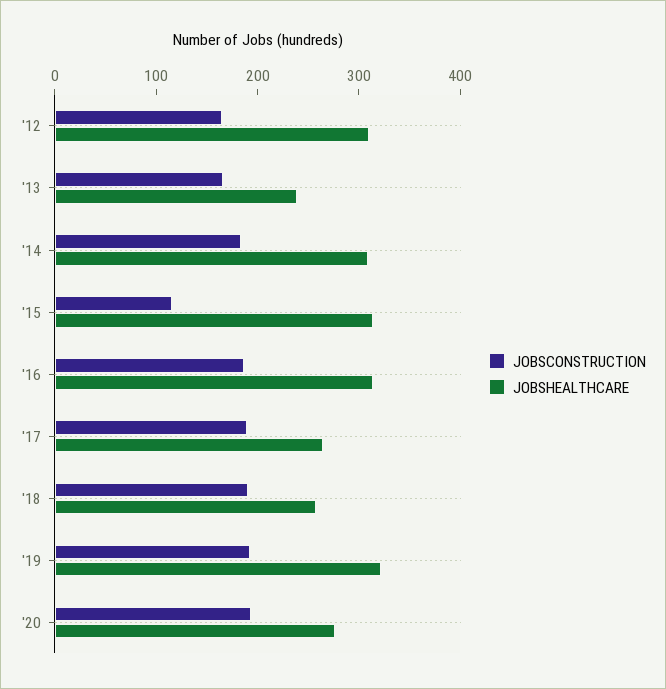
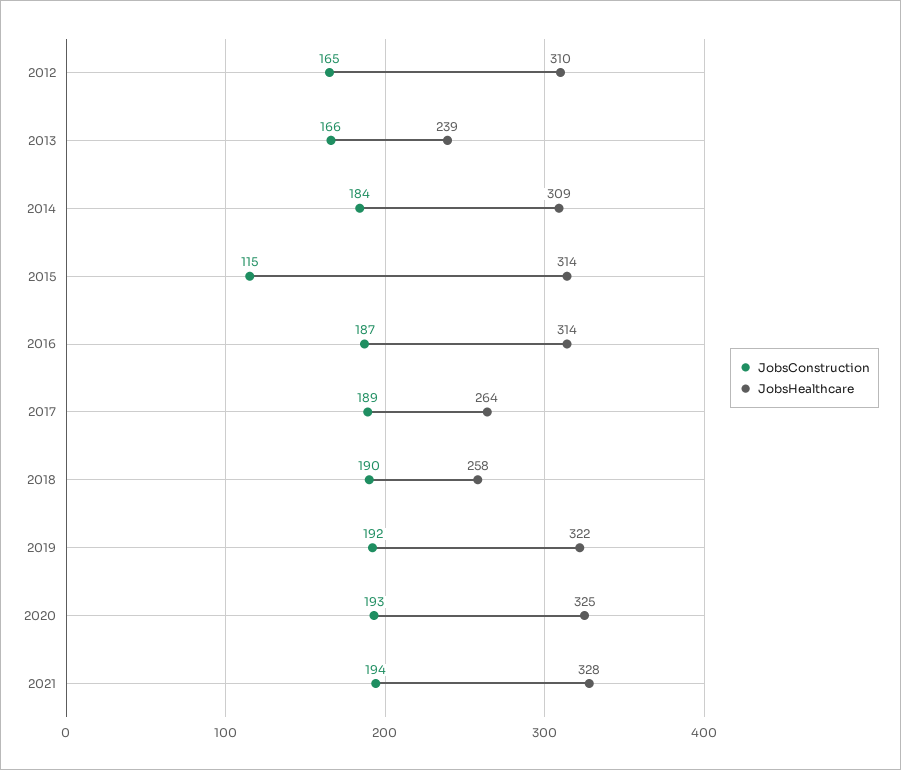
JOBSHEALTHCARE, '20: 280 -> 325
JOBSCONSTRUCTION, 2021: none -> 194
JOBSHEALTHCARE, 2021: none -> 328

